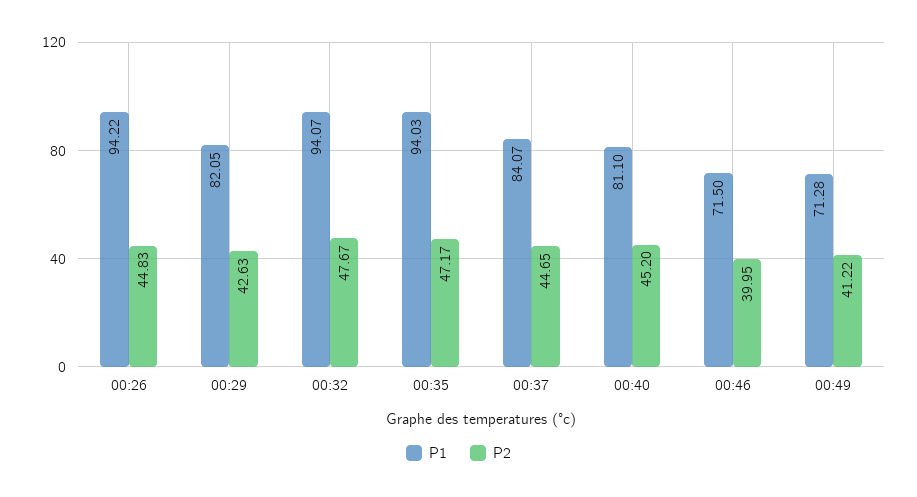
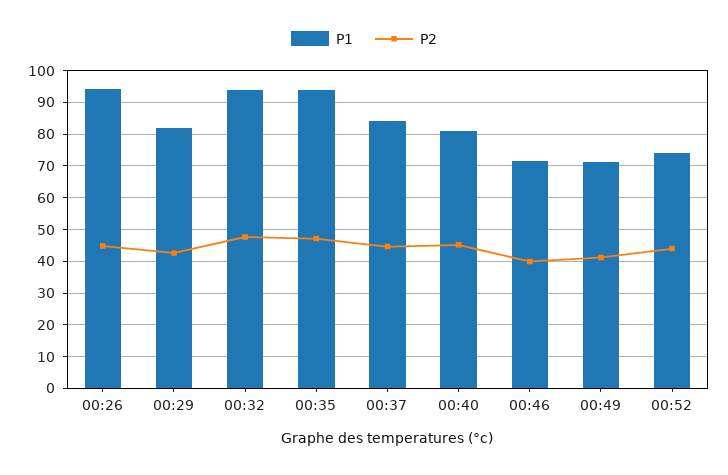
P1, 00:52: none -> 74
P2, 00:52: none -> 44

